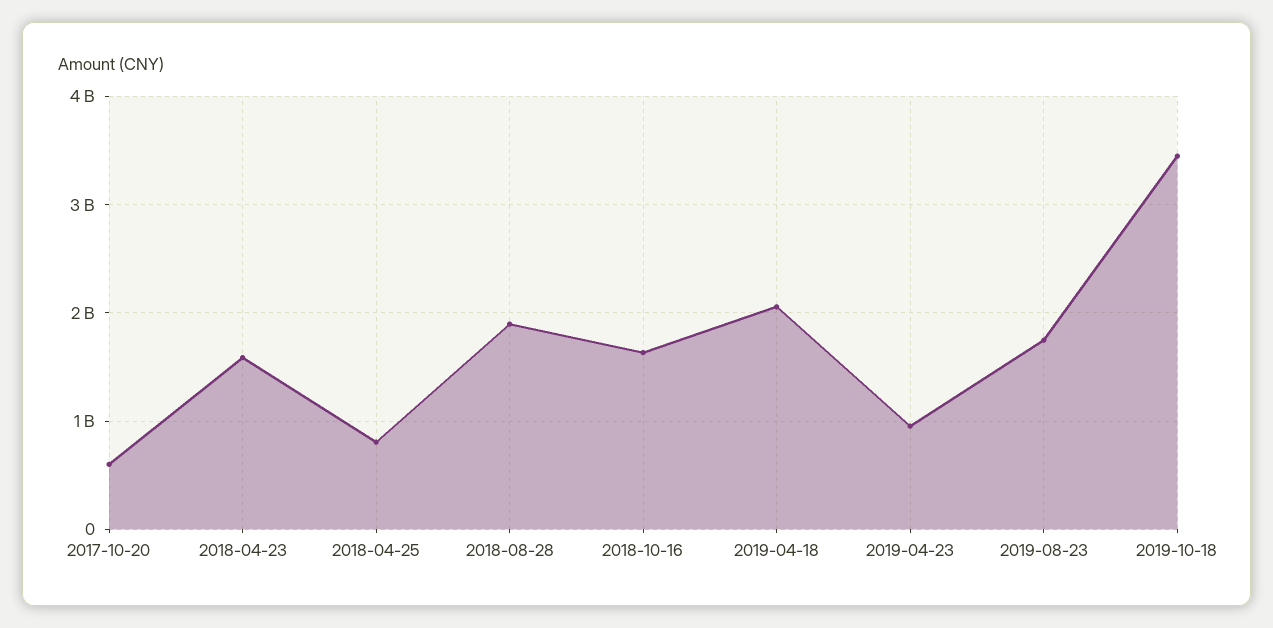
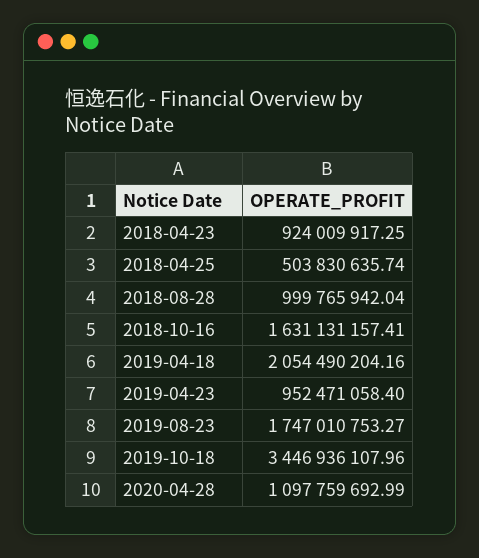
2017-10-20: 600000000 -> none
2018-04-23: 1600000000 -> 924009917.25
2018-04-25: 800000000 -> 503830635.74
2018-08-28: 1900000000 -> 999765942.04
2020-04-28: none -> 1097759692.99

